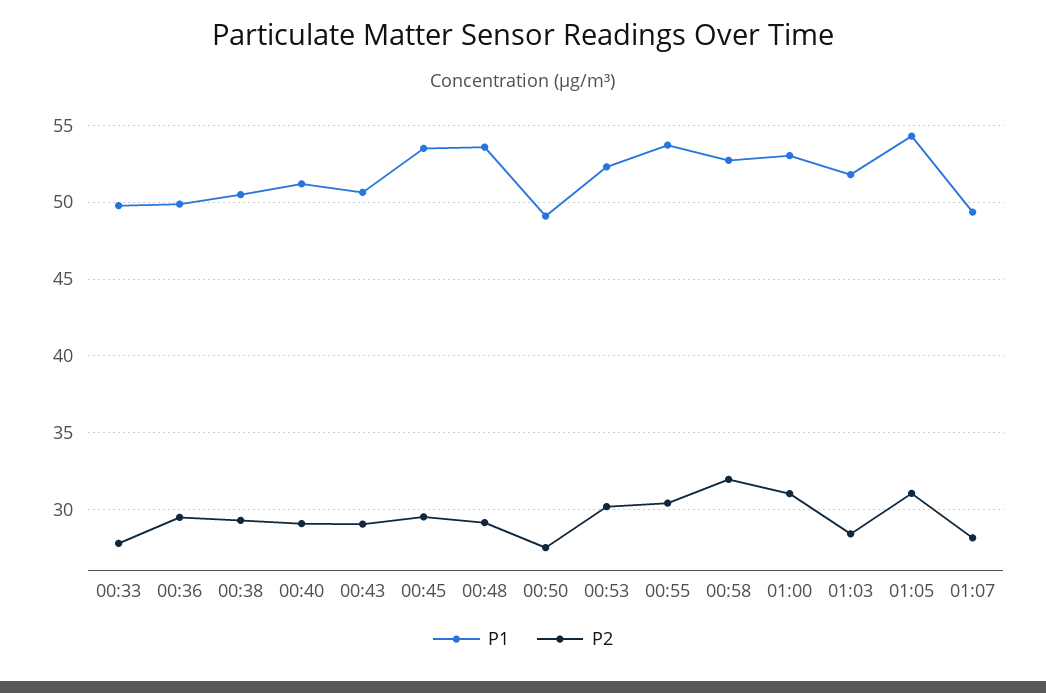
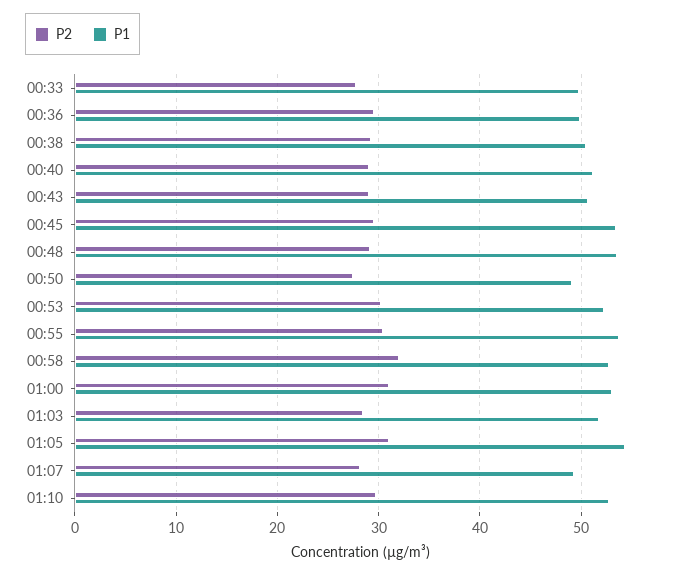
P2, 01:10: none -> 30
P1, 01:10: none -> 53

